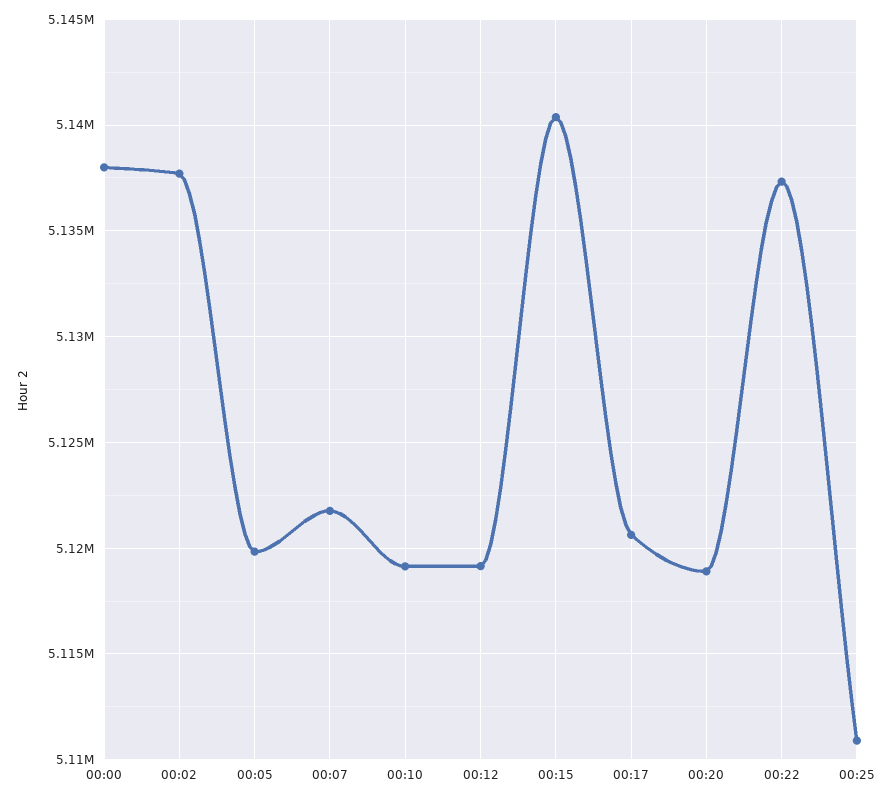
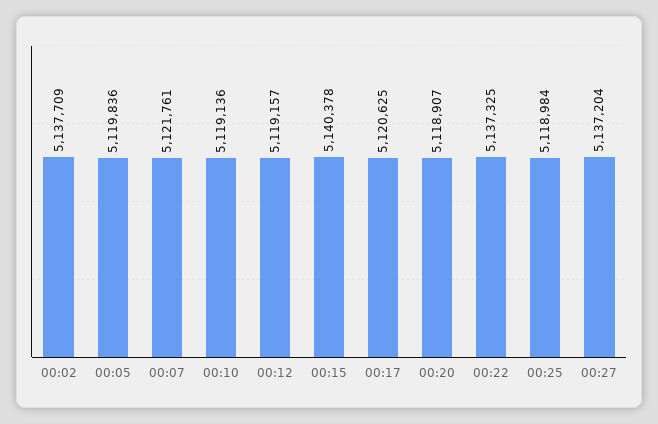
00:00: 5138000 -> none
00:25: 5111000 -> 5118984
00:27: none -> 5137204

